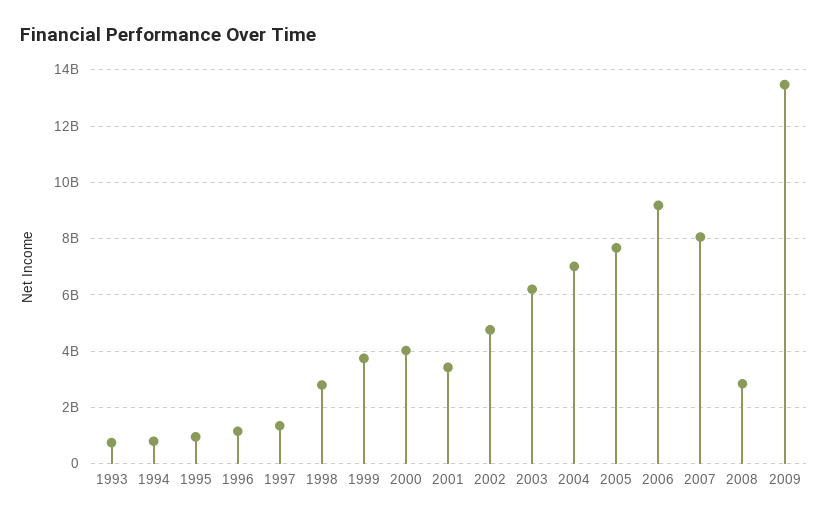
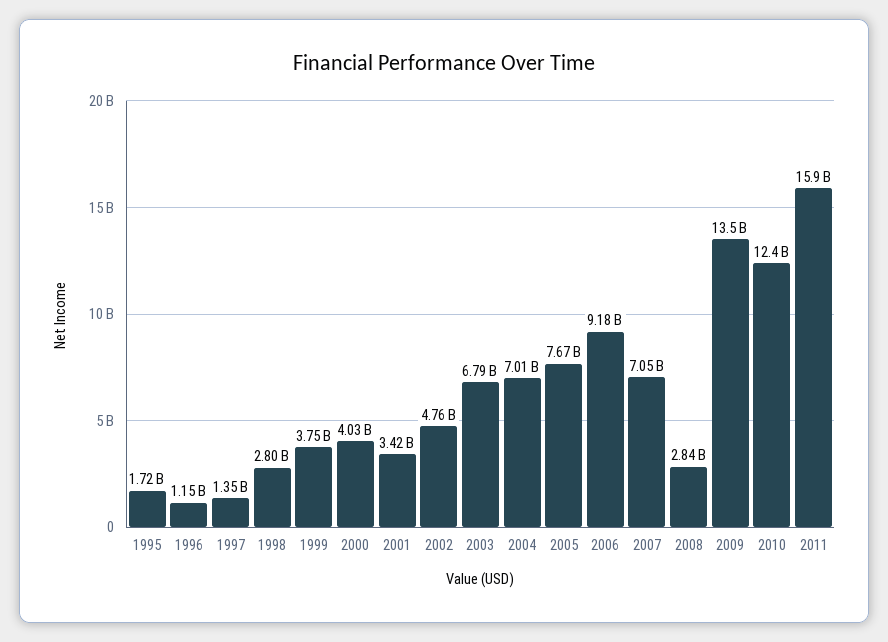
1993: 750000000 -> none
1994: 750000000 -> none
1995: 1000000000 -> 1720000000
2003: 6250000000 -> 6790000000
2007: 8000000000 -> 7050000000
2010: none -> 12400000000
2011: none -> 15900000000

